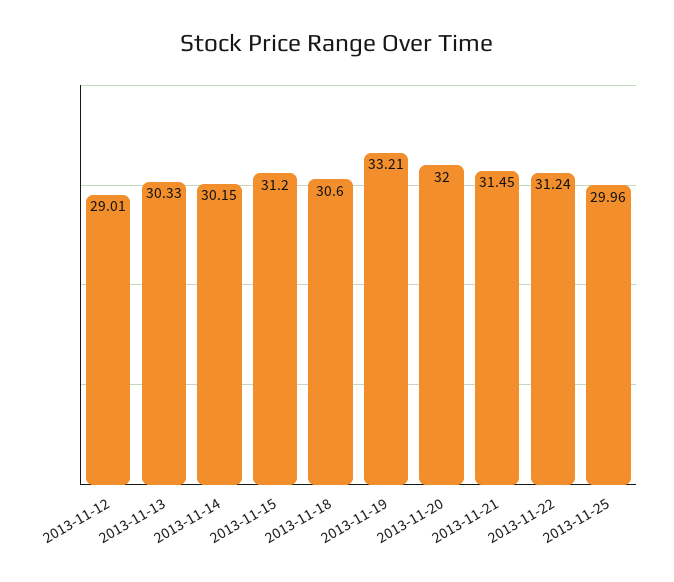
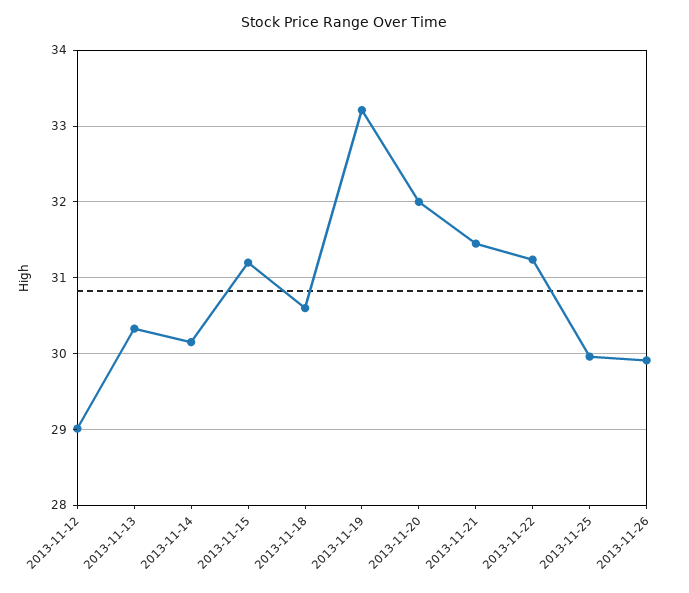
2013-11-26: none -> 29.9

